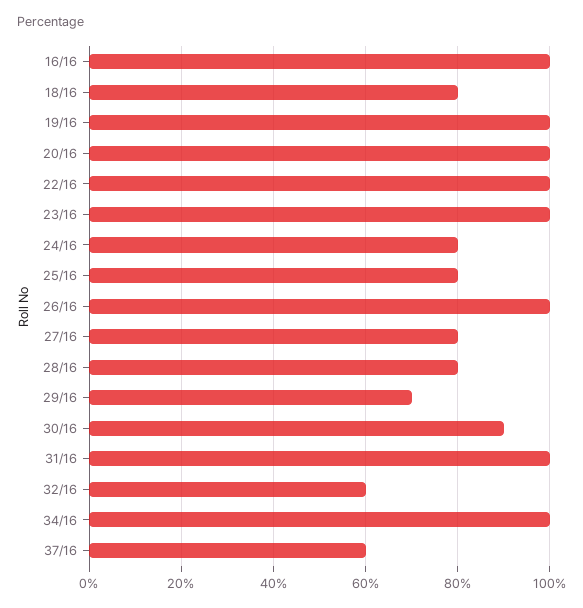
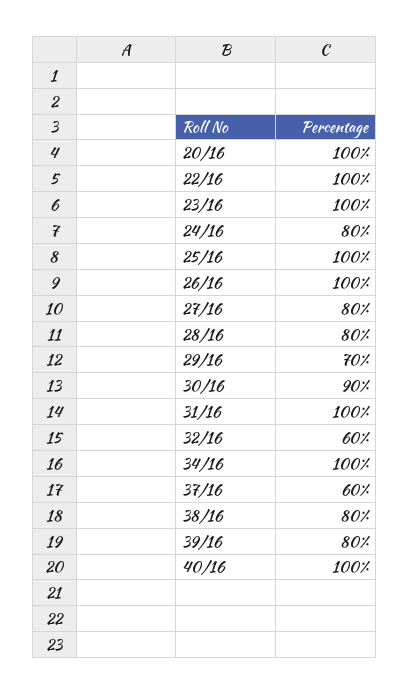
16/16: 100 -> none
18/16: 80 -> none
19/16: 100 -> none
25/16: 80 -> 100
38/16: none -> 80
39/16: none -> 80
40/16: none -> 100

